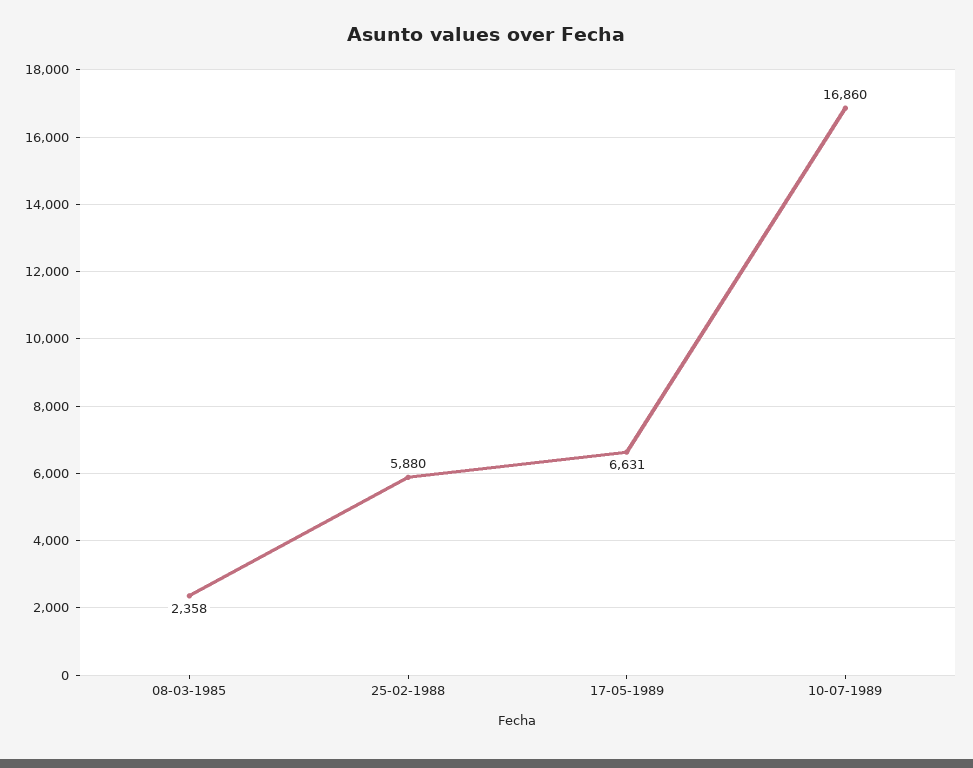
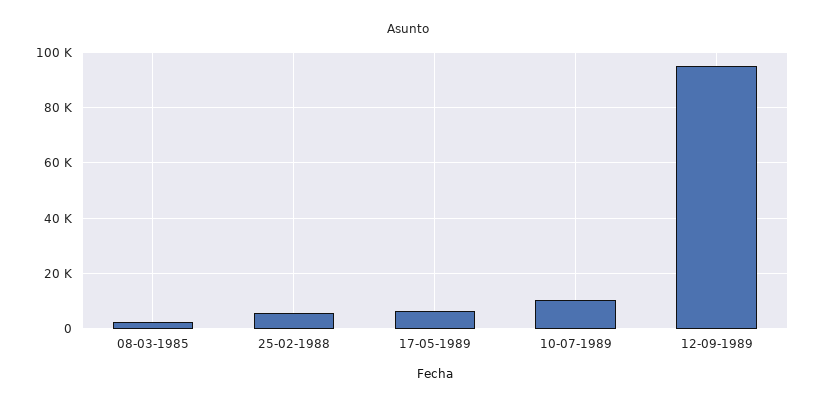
10-07-1989: 16860 -> 10000
12-09-1989: none -> 95000

